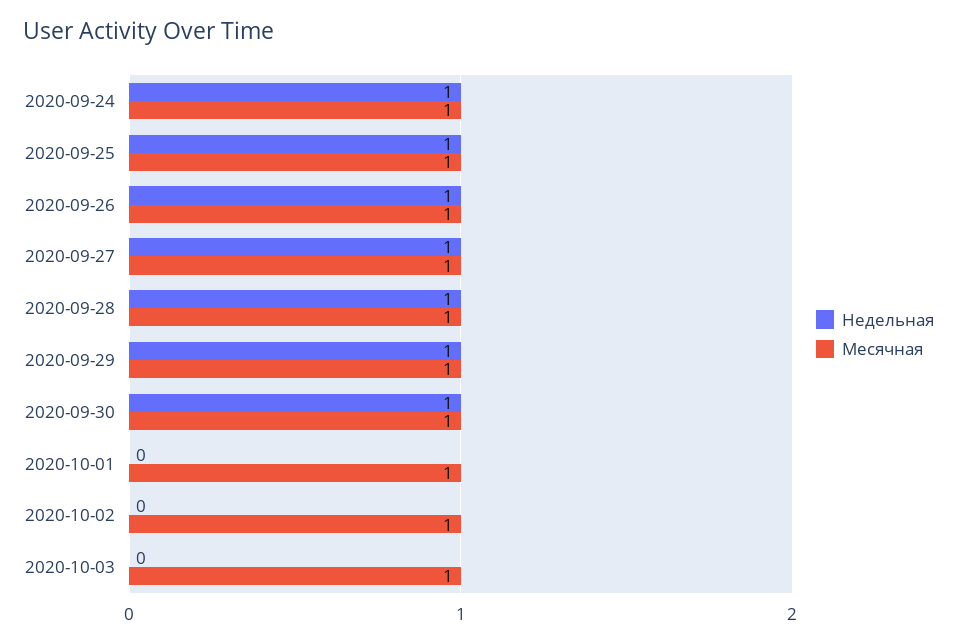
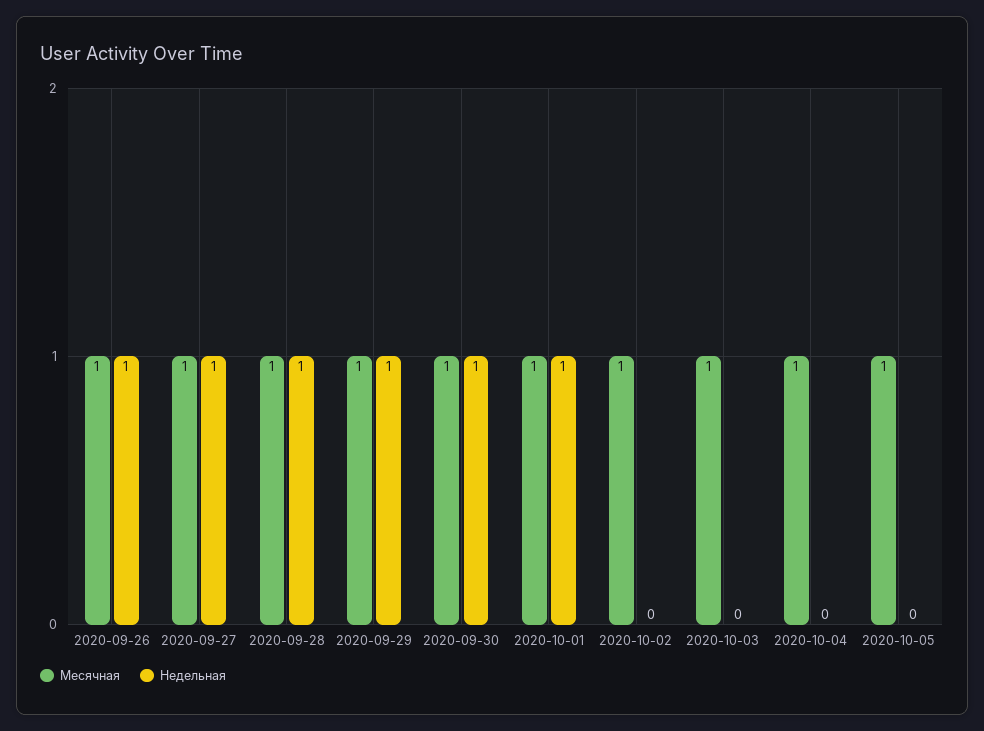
Недельная, 2020-09-24: 1 -> none
Месячная, 2020-09-24: 1 -> none
Недельная, 2020-09-25: 1 -> none
Месячная, 2020-09-25: 1 -> none
Недельная, 2020-10-01: 0 -> 1
Месячная, 2020-10-04: none -> 1
Недельная, 2020-10-04: none -> 0
Месячная, 2020-10-05: none -> 1
Недельная, 2020-10-05: none -> 0

